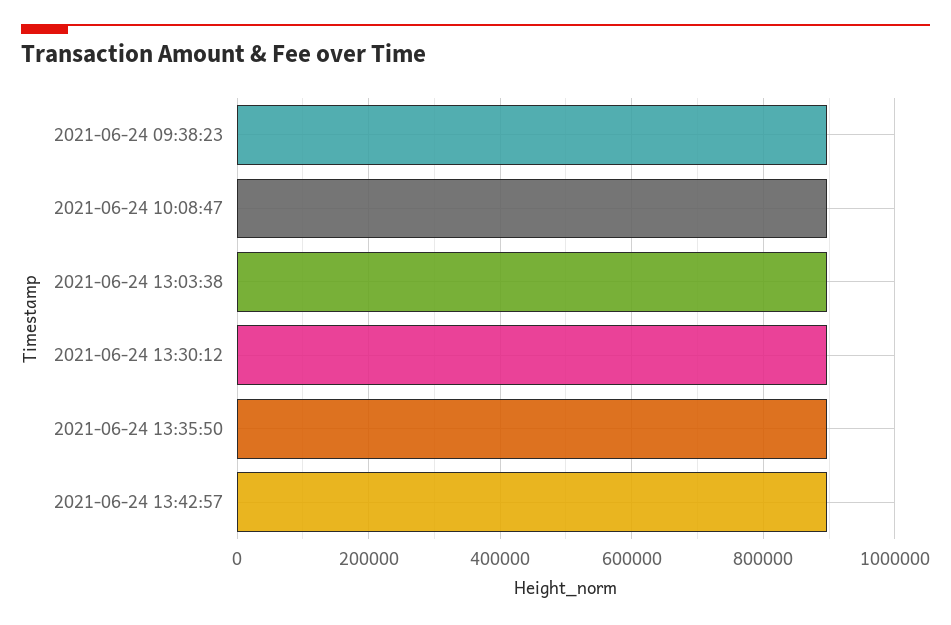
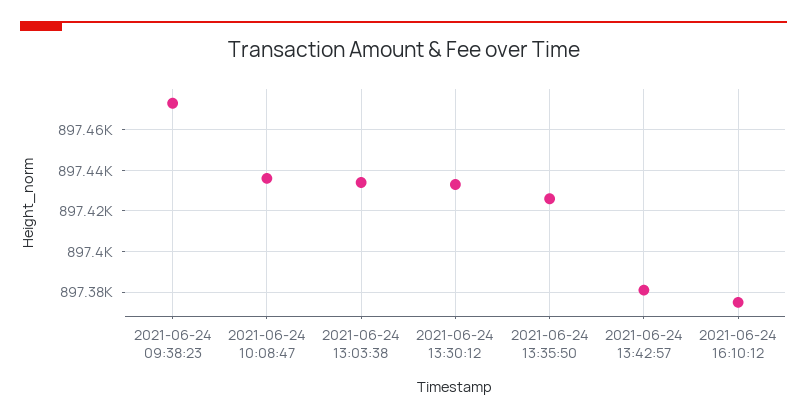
2021-06-24 16:10:12: none -> 897375

